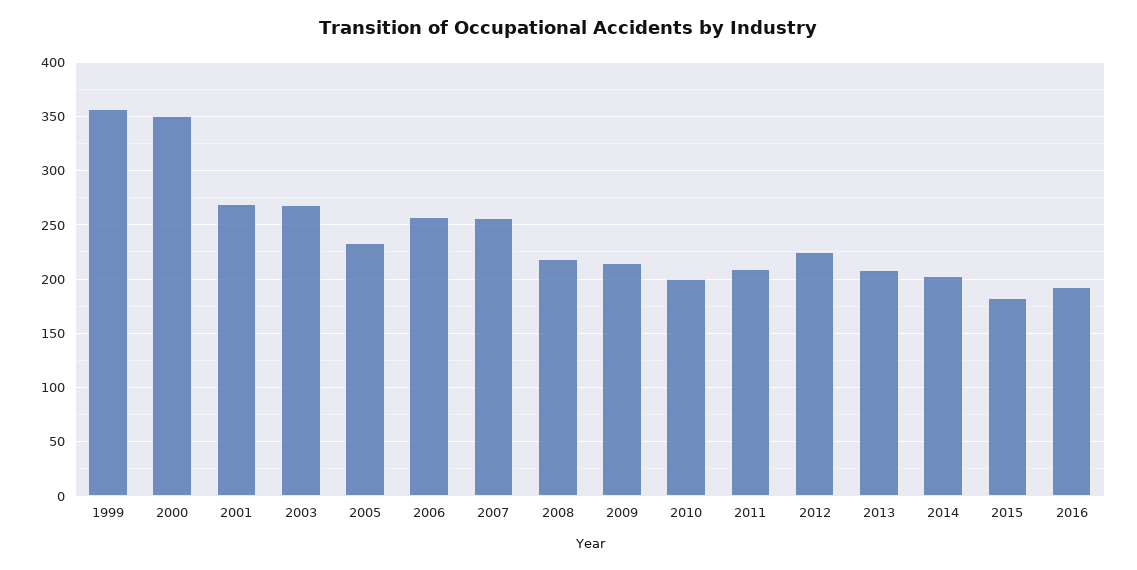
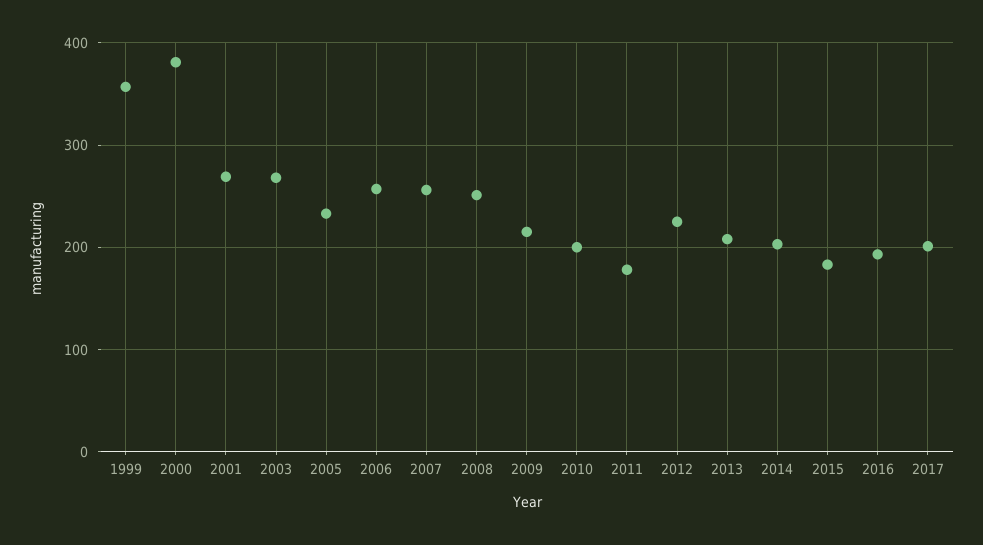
2000: 350 -> 380
2008: 220 -> 250
2011: 210 -> 180
2017: none -> 200

